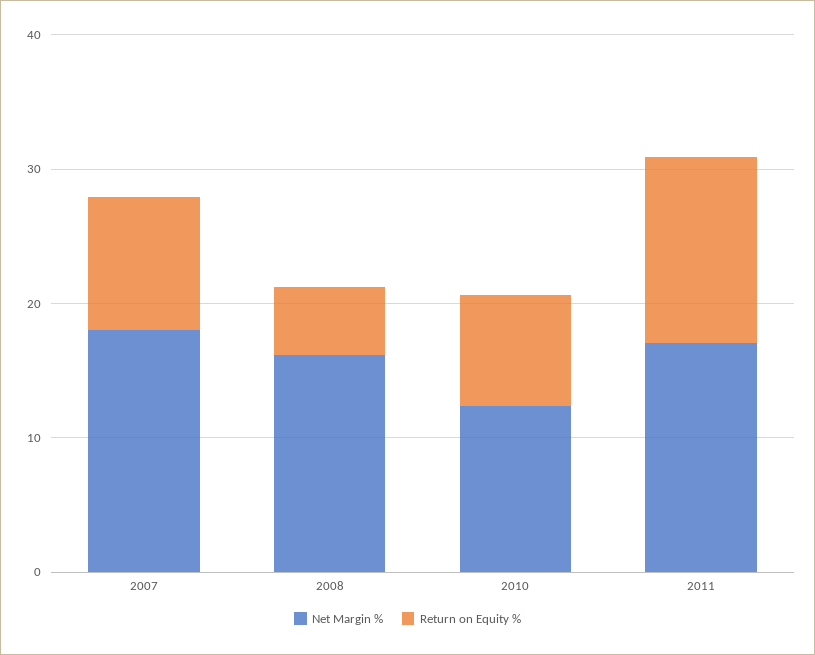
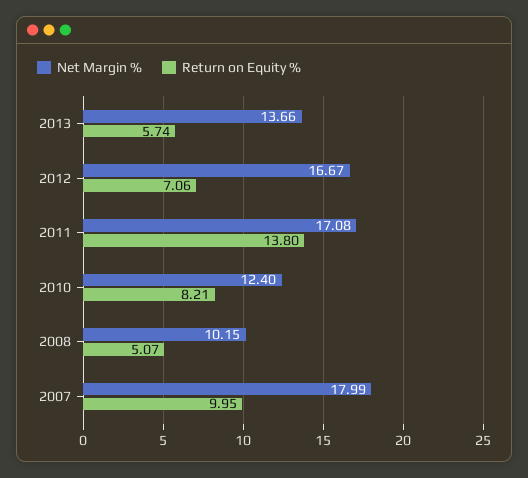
Net Margin %, 2008: 16 -> 10.15
Net Margin %, 2013: none -> 13.66
Return on Equity %, 2013: none -> 5.74
Net Margin %, 2012: none -> 16.67
Return on Equity %, 2012: none -> 7.06

